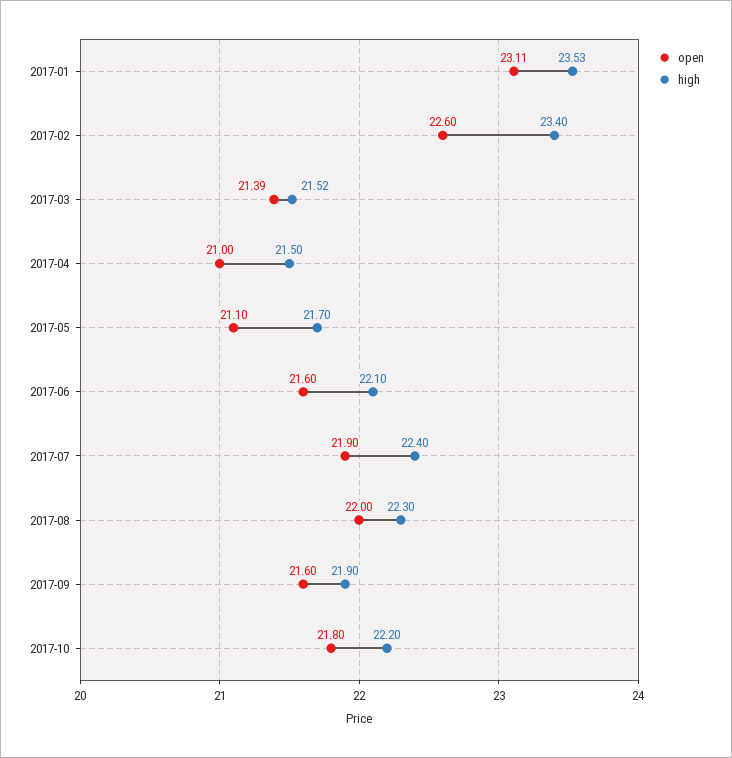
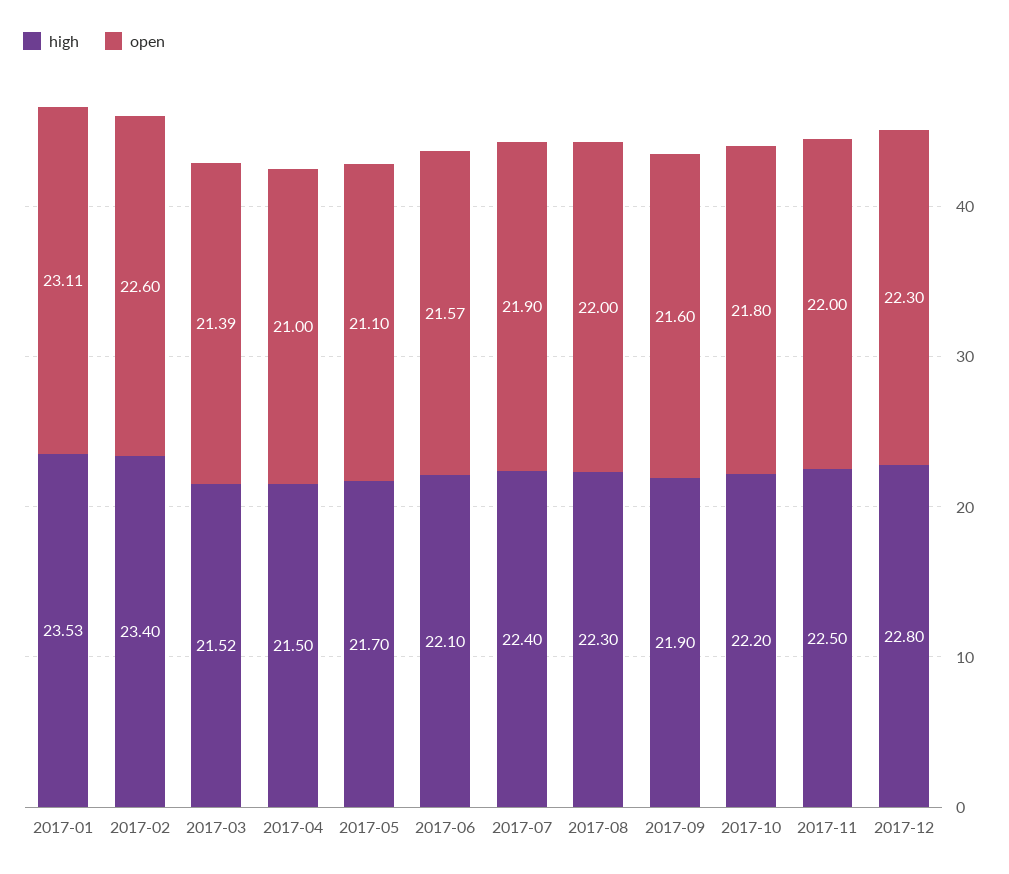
open, 2017-06: 21.6 -> 21.57
high, 2017-11: none -> 22.5
open, 2017-11: none -> 22
high, 2017-12: none -> 22.8
open, 2017-12: none -> 22.3

